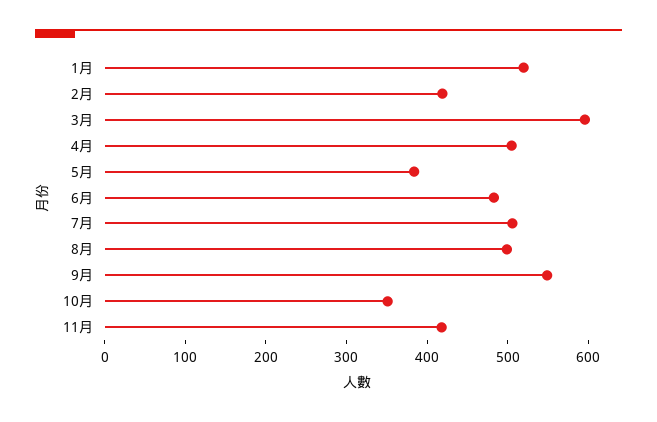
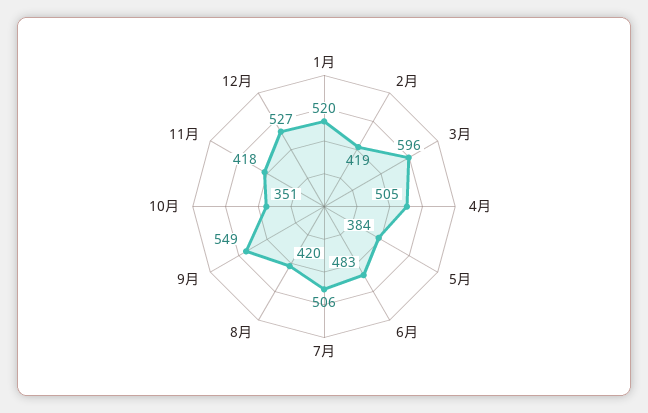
8月: 500 -> 420
12月: none -> 527

